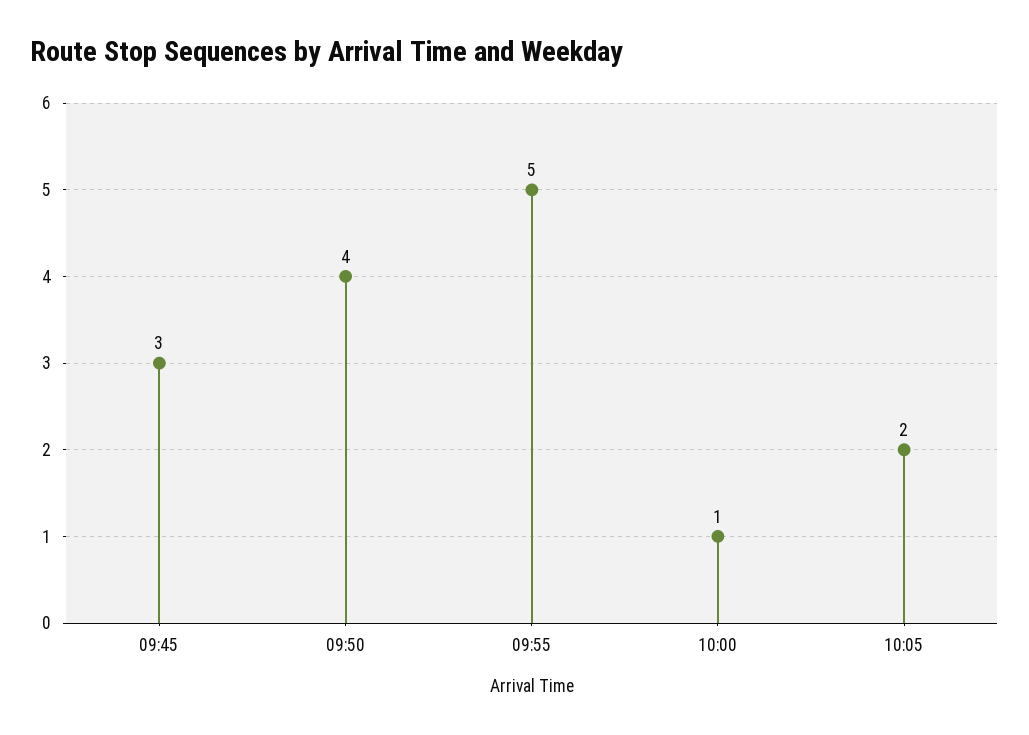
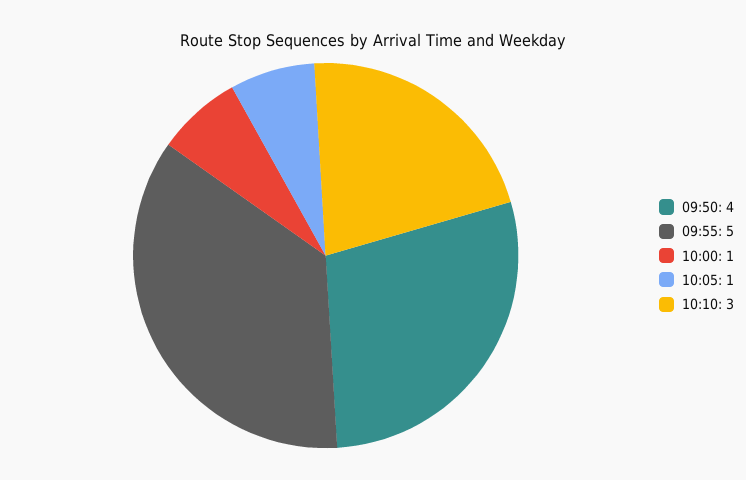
09:45: 3 -> none
10:05: 2 -> 1
10:10: none -> 3

